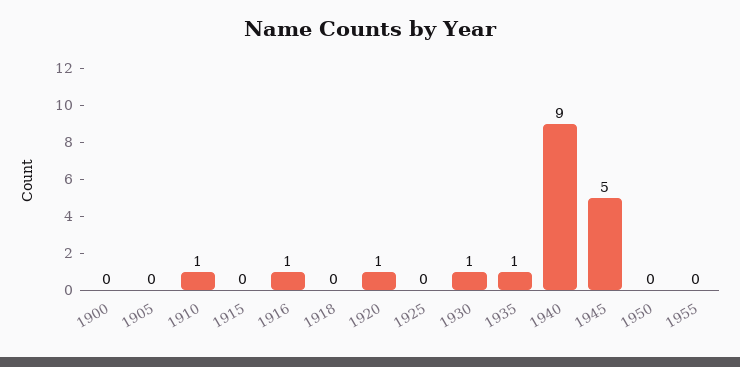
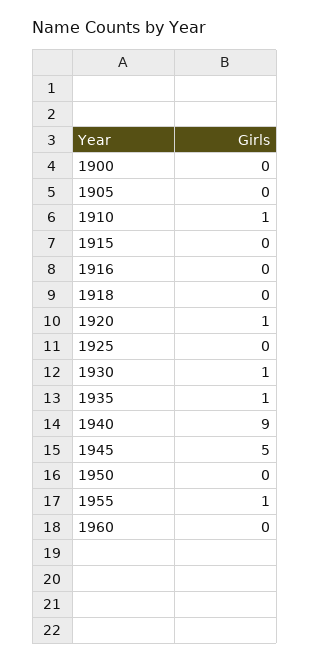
1916: 1 -> 0
1955: 0 -> 1
1960: none -> 0

